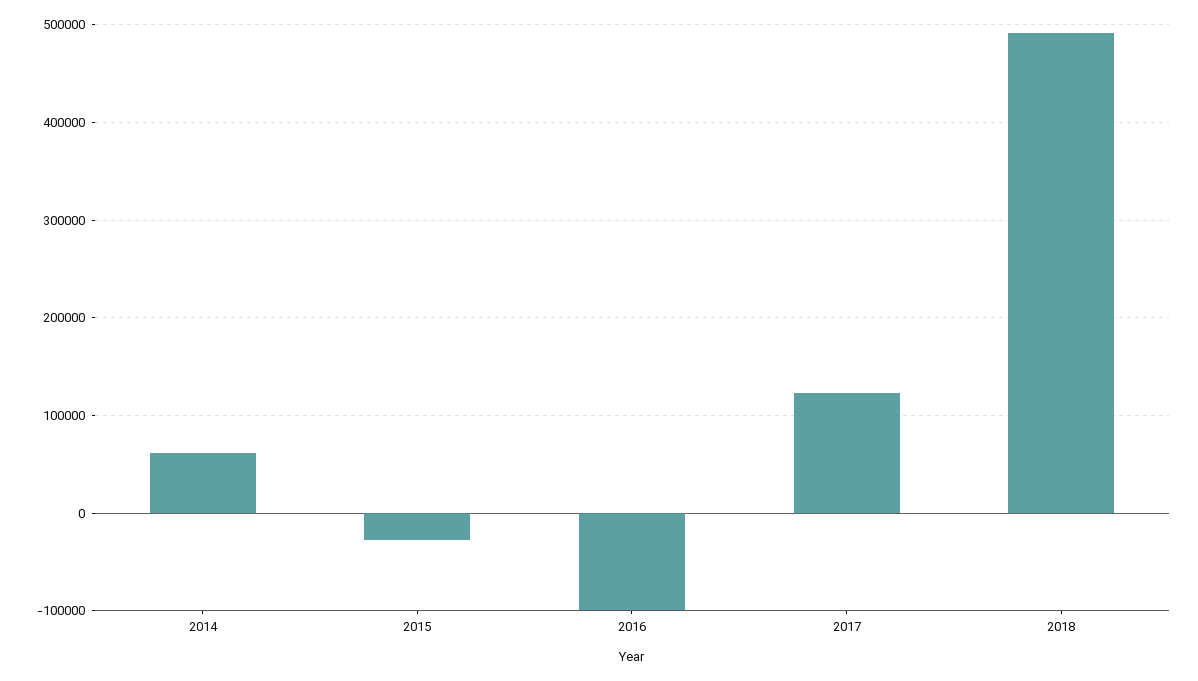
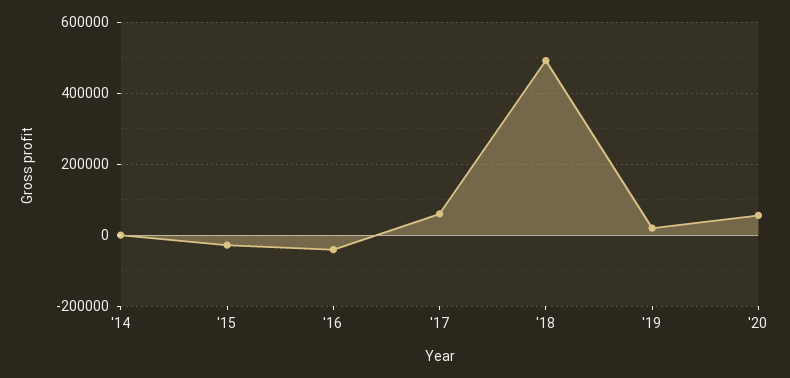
2014: 60000 -> 0
2016: -100000 -> -40000
2017: 120000 -> 60000
'19: none -> 20000
'20: none -> 60000

